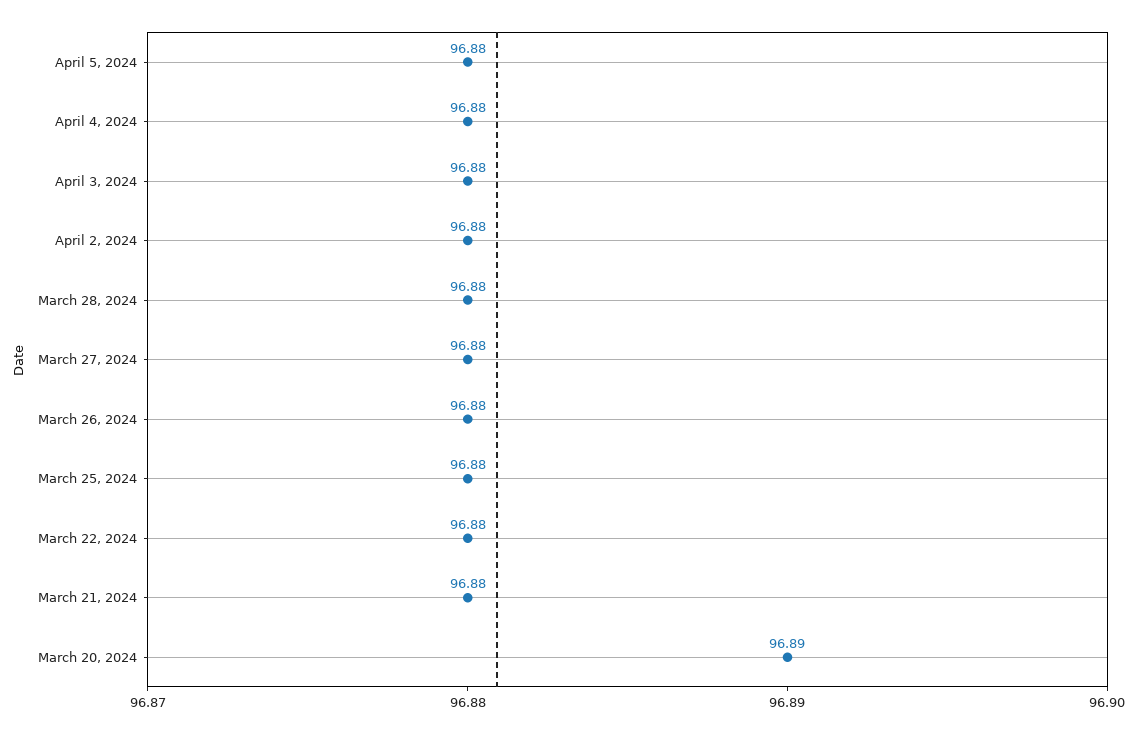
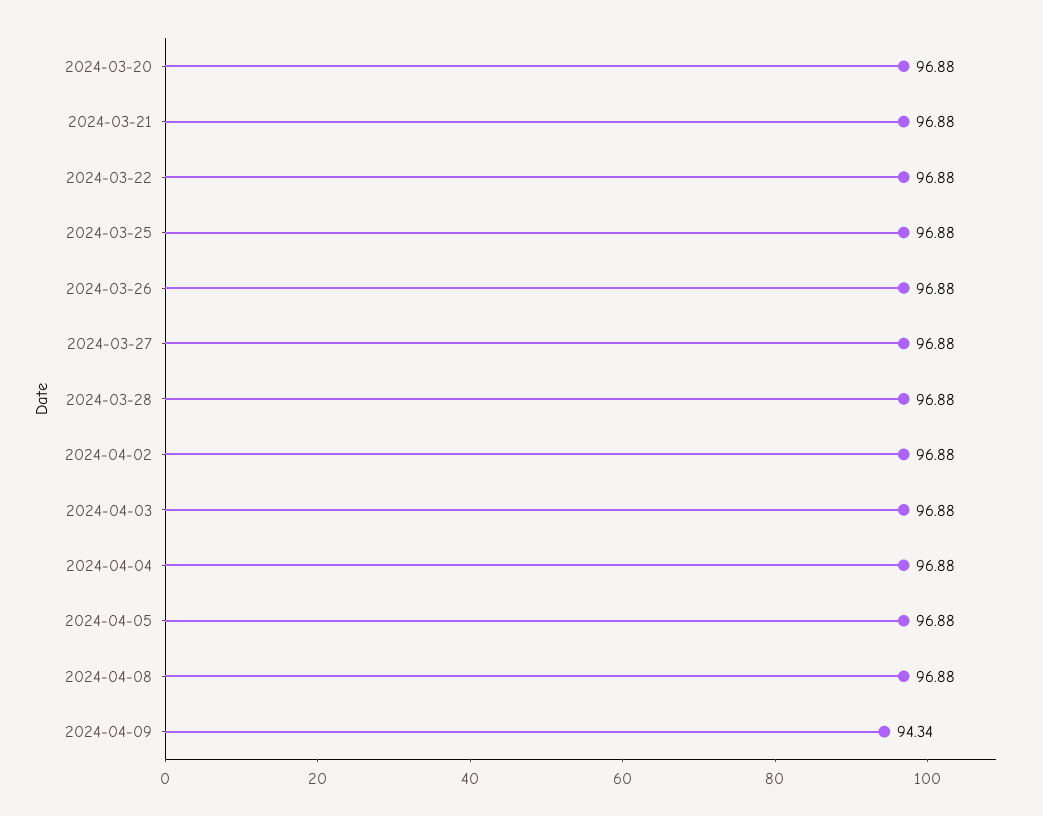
March 20, 2024: 96.89 -> 96.88
2024-04-08: none -> 96.88
2024-04-09: none -> 94.34

